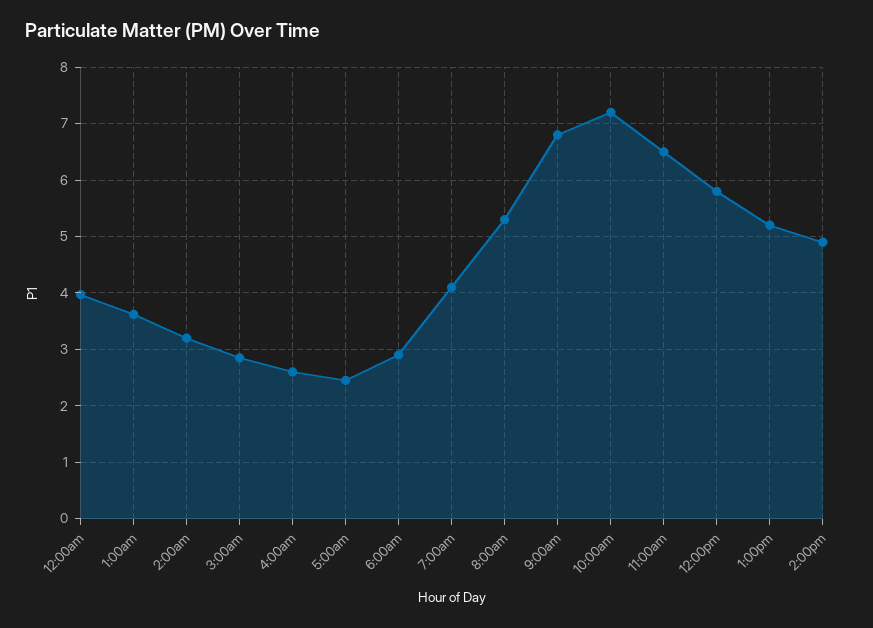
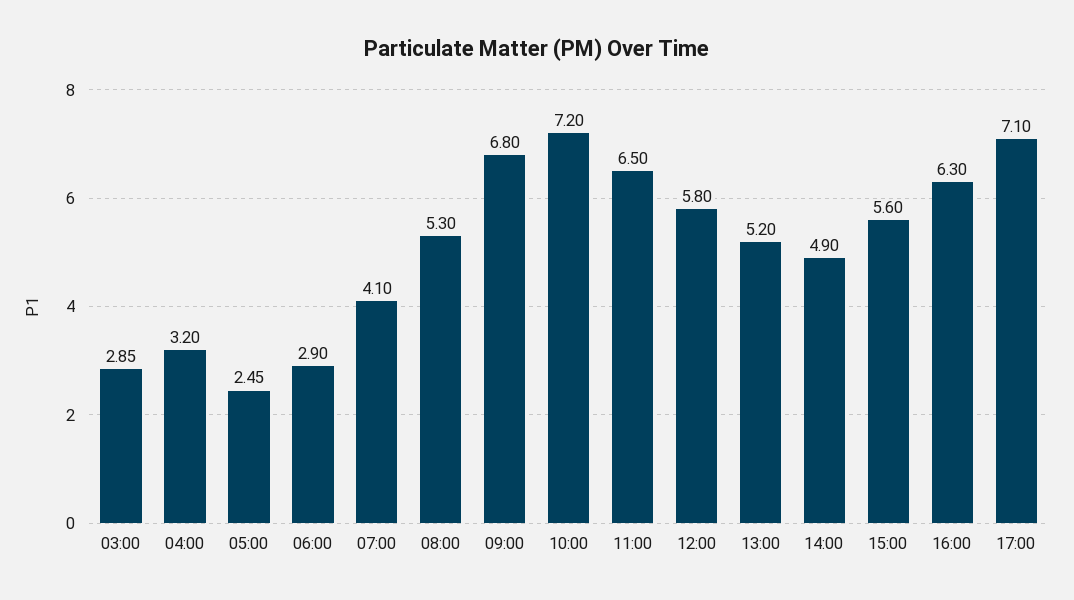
12:00am: 4 -> none
1:00am: 3.6 -> none
2:00am: 3.2 -> none
4:00am: 2.6 -> 3.2
15:00: none -> 5.6
16:00: none -> 6.3
17:00: none -> 7.1

